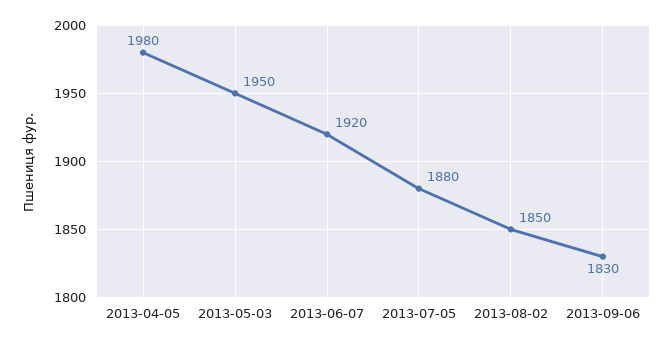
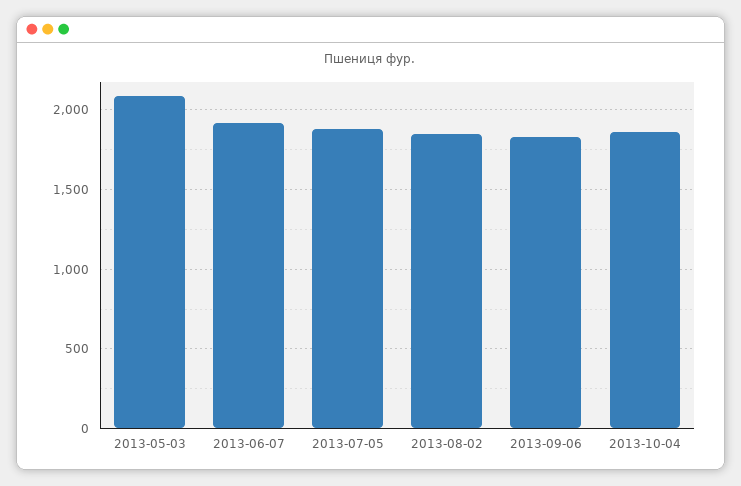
2013-04-05: 1980 -> none
2013-05-03: 1950 -> 2100
2013-10-04: none -> 1850

